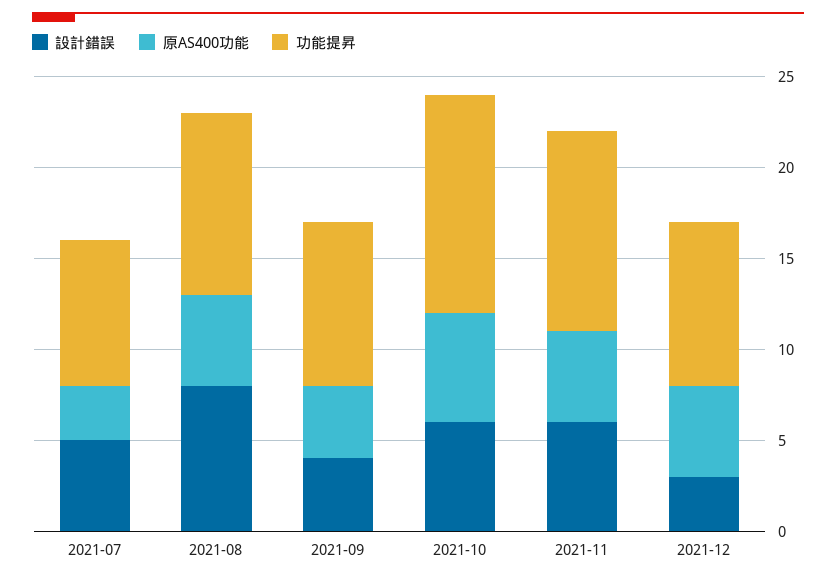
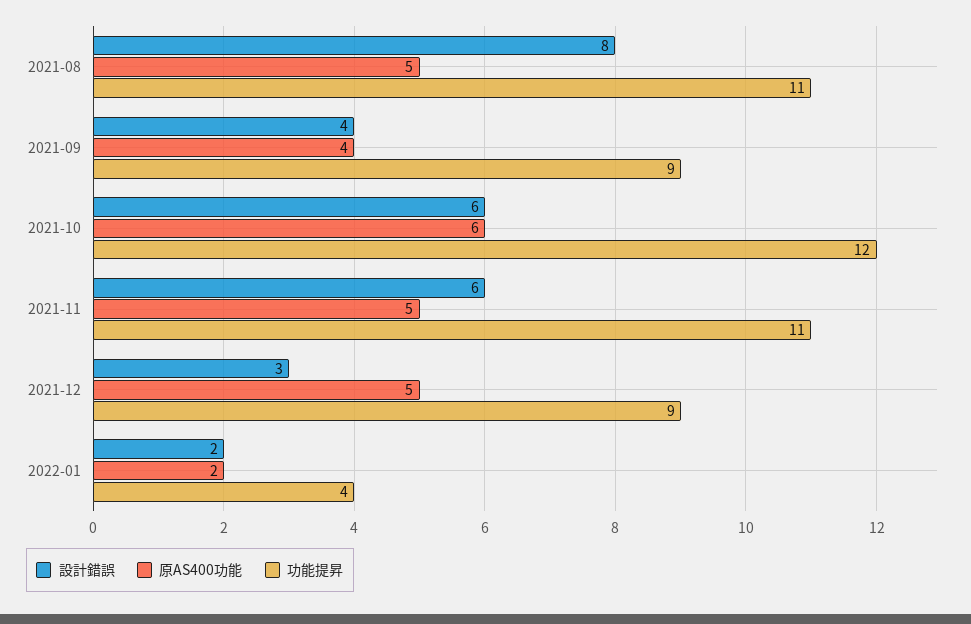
設計錯誤, 2021-07: 5 -> none
原AS400功能, 2021-07: 3 -> none
功能提昇, 2021-07: 8 -> none
功能提昇, 2021-08: 10 -> 11
設計錯誤, 2022-01: none -> 2
原AS400功能, 2022-01: none -> 2
功能提昇, 2022-01: none -> 4

